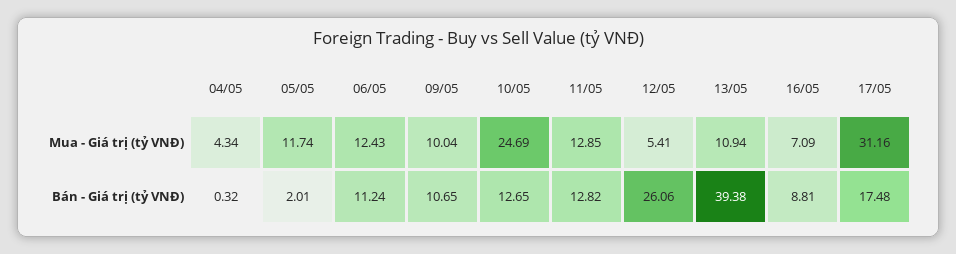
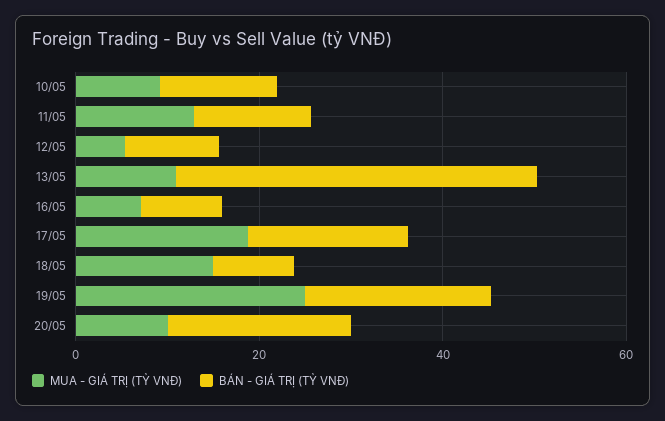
Mua - Giá trị (tỷ VNĐ), 04/05: 4.34 -> none
Mua - Giá trị (tỷ VNĐ), 05/05: 11.74 -> none
Mua - Giá trị (tỷ VNĐ), 06/05: 12.43 -> none
Mua - Giá trị (tỷ VNĐ), 09/05: 10.04 -> none
Mua - Giá trị (tỷ VNĐ), 10/05: 24.69 -> 10
Mua - Giá trị (tỷ VNĐ), 17/05: 31.16 -> 20
Bán - Giá trị (tỷ VNĐ), 04/05: 0.32 -> none
Bán - Giá trị (tỷ VNĐ), 05/05: 2.01 -> none
Bán - Giá trị (tỷ VNĐ), 06/05: 11.24 -> none
Bán - Giá trị (tỷ VNĐ), 09/05: 10.65 -> none
Bán - Giá trị (tỷ VNĐ), 12/05: 26.06 -> 10
Mua - Giá trị (tỷ VNĐ), 18/05: none -> 15
Bán - Giá trị (tỷ VNĐ), 18/05: none -> 10
Mua - Giá trị (tỷ VNĐ), 19/05: none -> 25
Bán - Giá trị (tỷ VNĐ), 19/05: none -> 20
Mua - Giá trị (tỷ VNĐ), 20/05: none -> 10
Bán - Giá trị (tỷ VNĐ), 20/05: none -> 20

